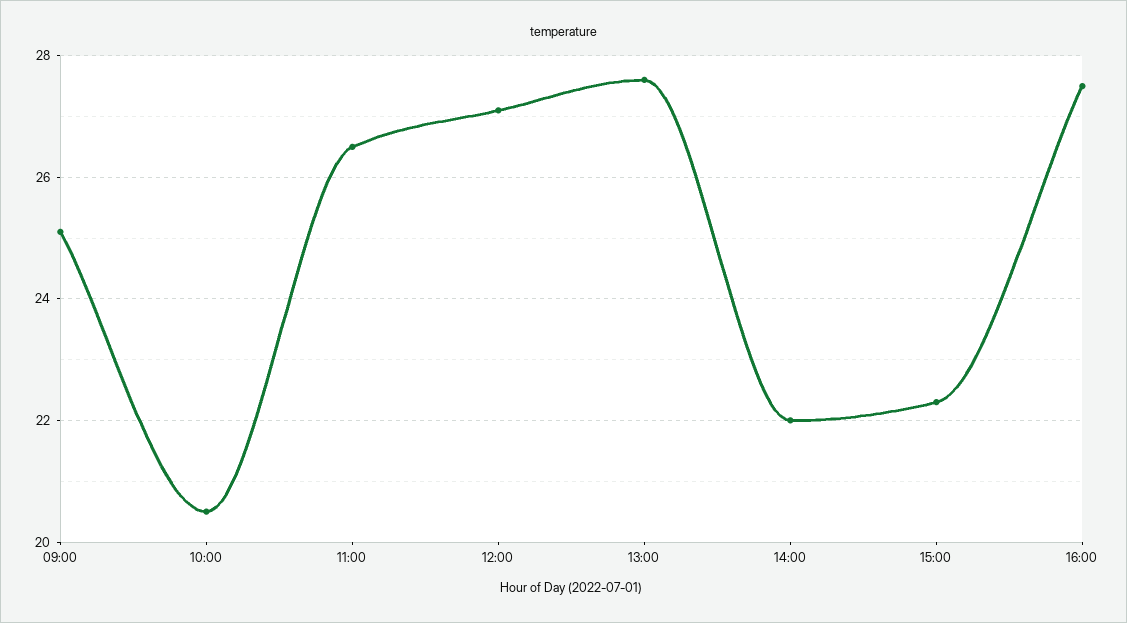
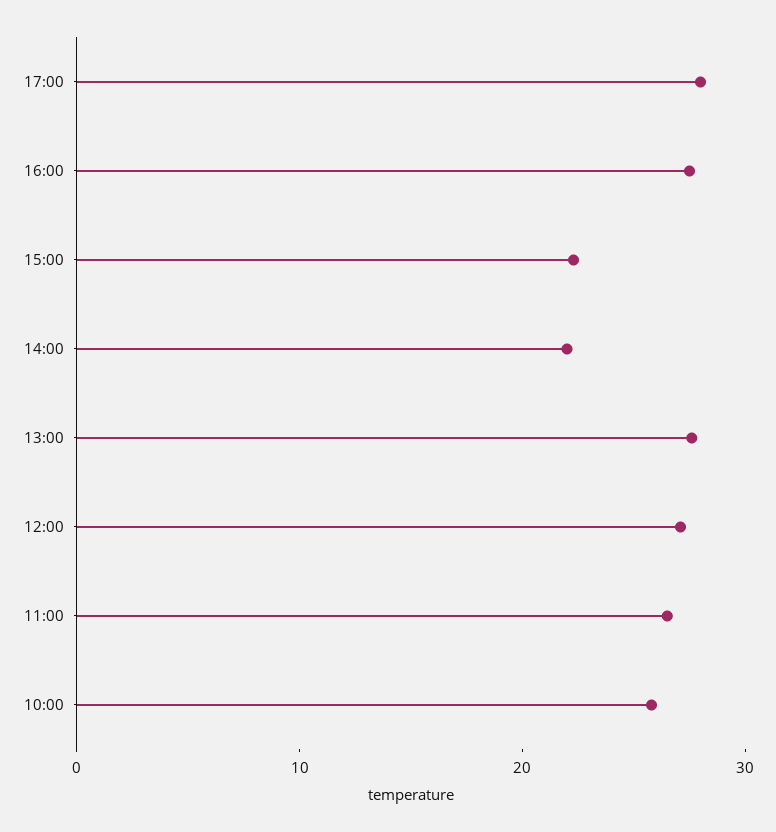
09:00: 25 -> none
10:00: 20.5 -> 26
17:00: none -> 28

